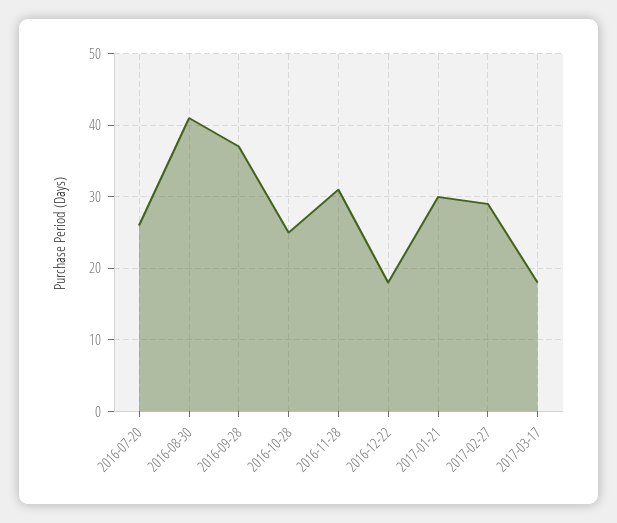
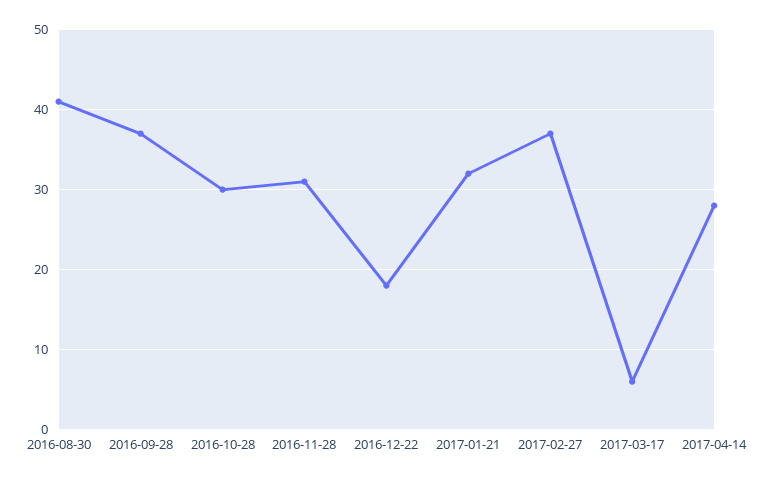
2016-07-20: 26 -> none
2016-10-28: 25 -> 30
2017-01-21: 30 -> 32
2017-02-27: 29 -> 37
2017-03-17: 18 -> 6
2017-04-14: none -> 28

